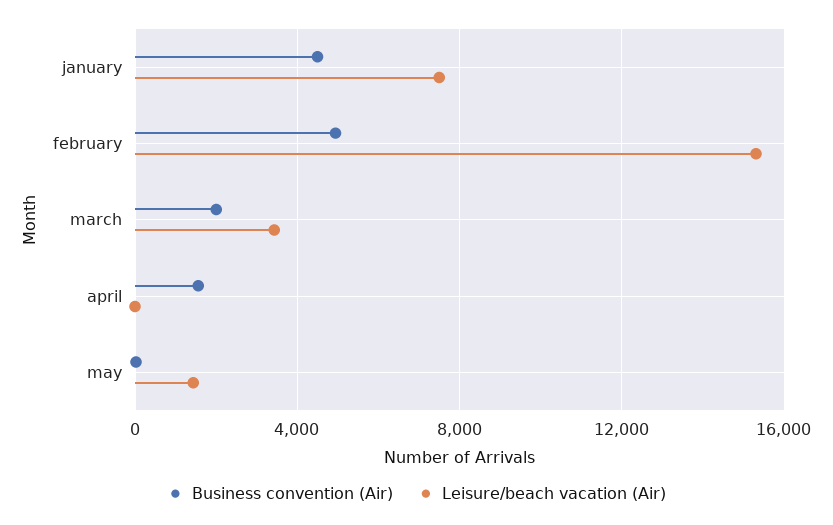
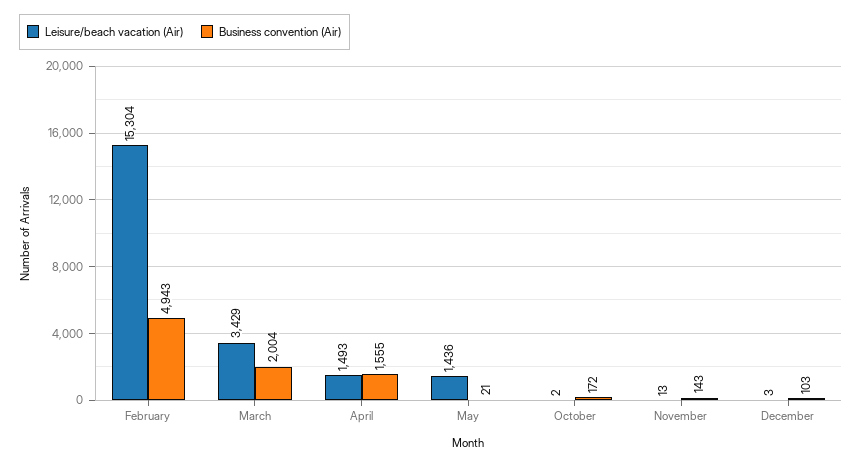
Business convention (Air), january: 4500 -> none
Leisure/beach vacation (Air), january: 7500 -> none
Leisure/beach vacation (Air), april: 0 -> 1493
Leisure/beach vacation (Air), October: none -> 2
Business convention (Air), October: none -> 172
Leisure/beach vacation (Air), November: none -> 13
Business convention (Air), November: none -> 143
Leisure/beach vacation (Air), December: none -> 3
Business convention (Air), December: none -> 103

